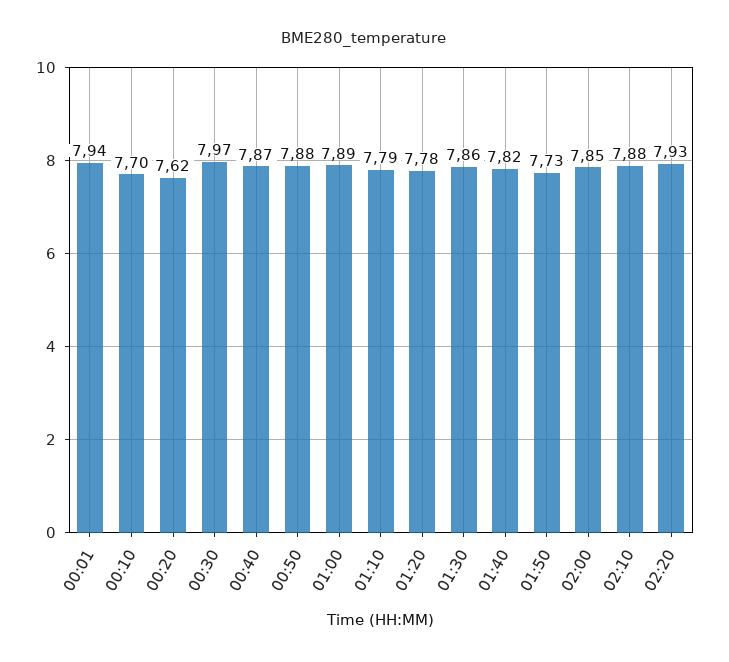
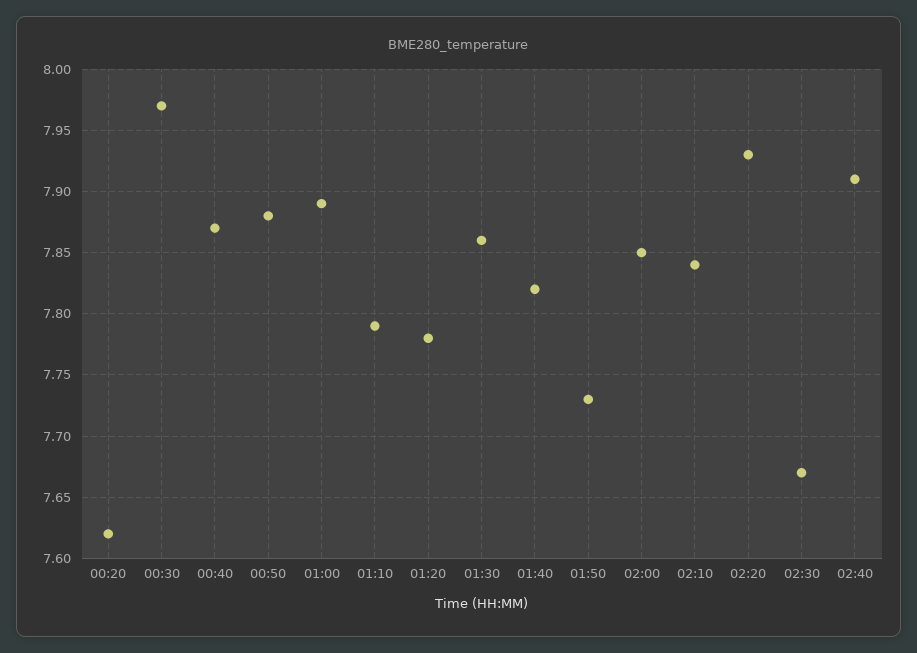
00:01: 7.94 -> none
00:10: 7.7 -> none
02:10: 7.88 -> 7.84
02:30: none -> 7.67
02:40: none -> 7.91

